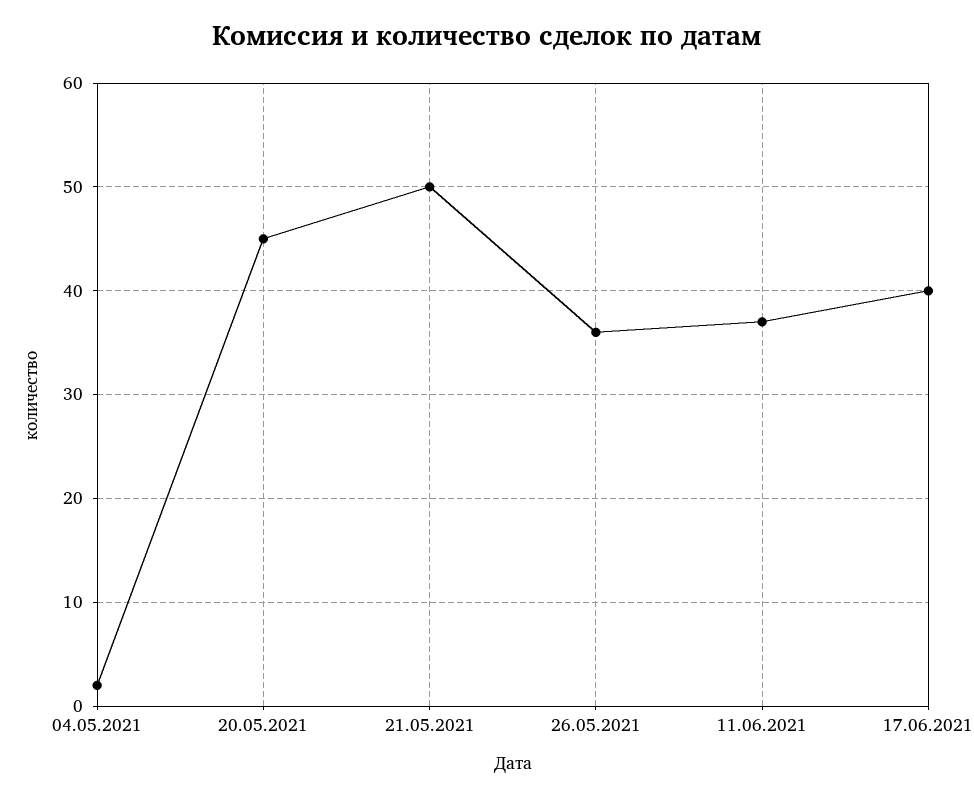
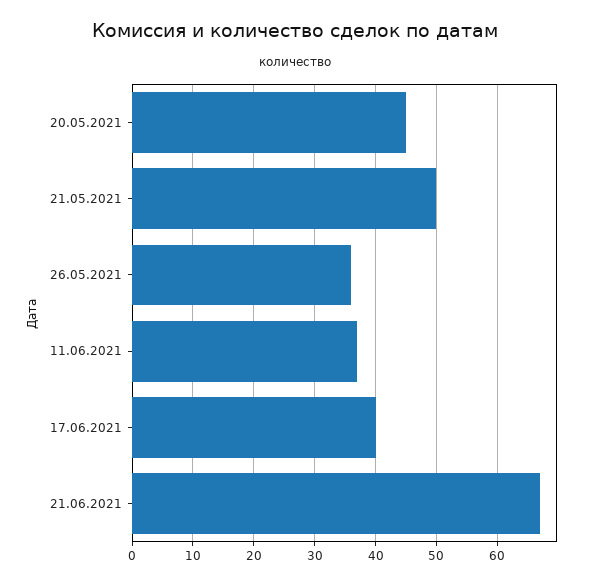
04.05.2021: 2 -> none
21.06.2021: none -> 67

